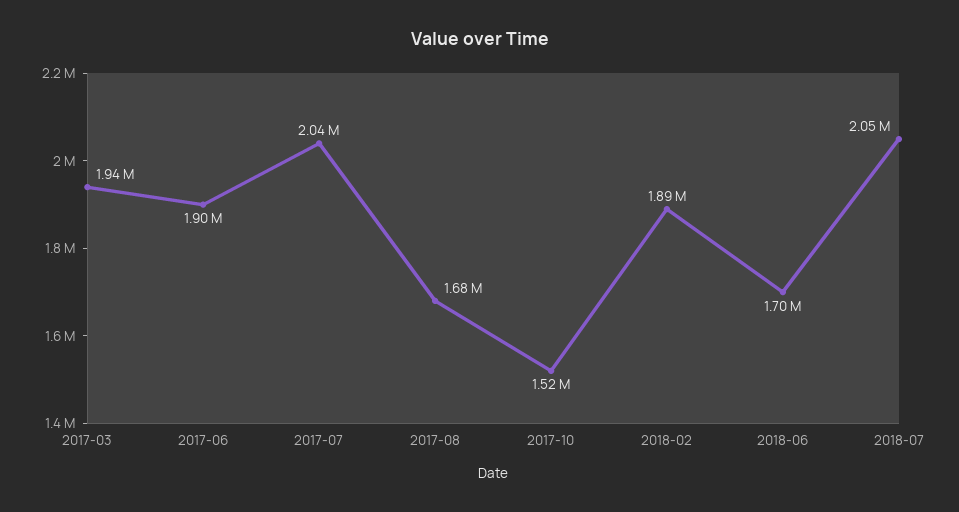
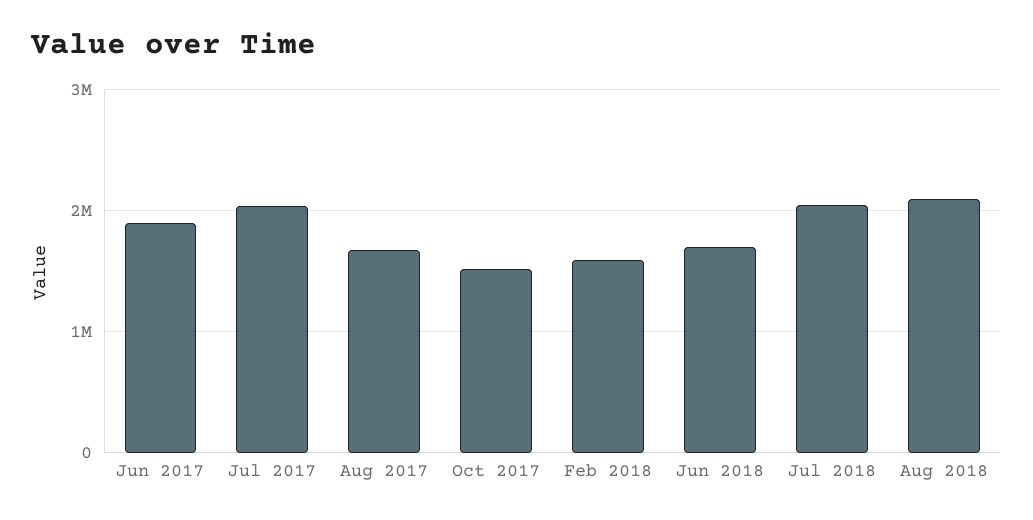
2017-03: 1940000 -> none
2018-02: 1890000 -> 1600000
Aug 2018: none -> 2100000

